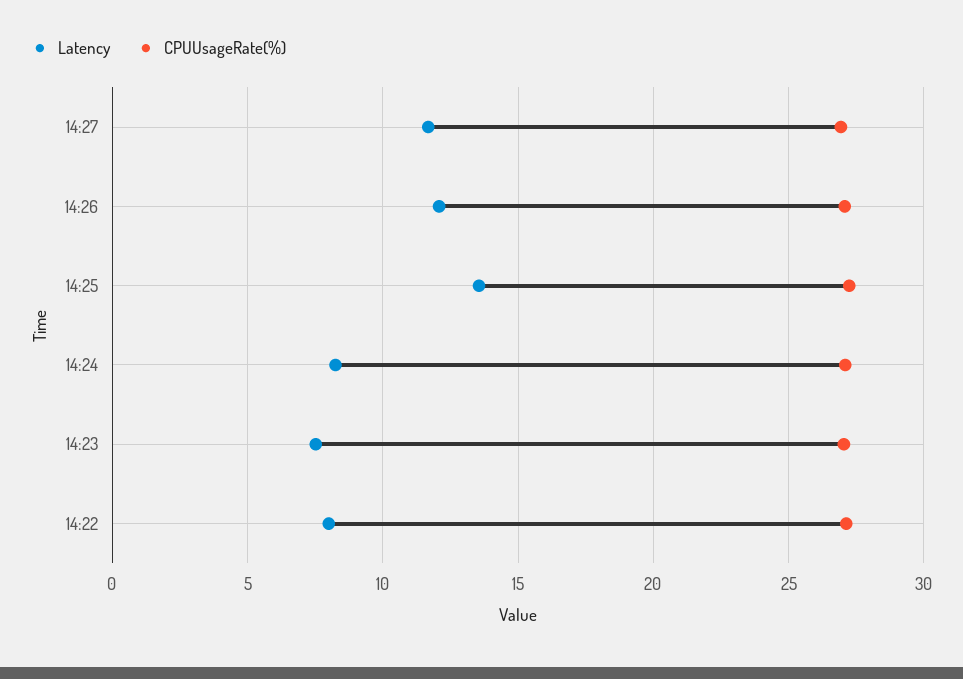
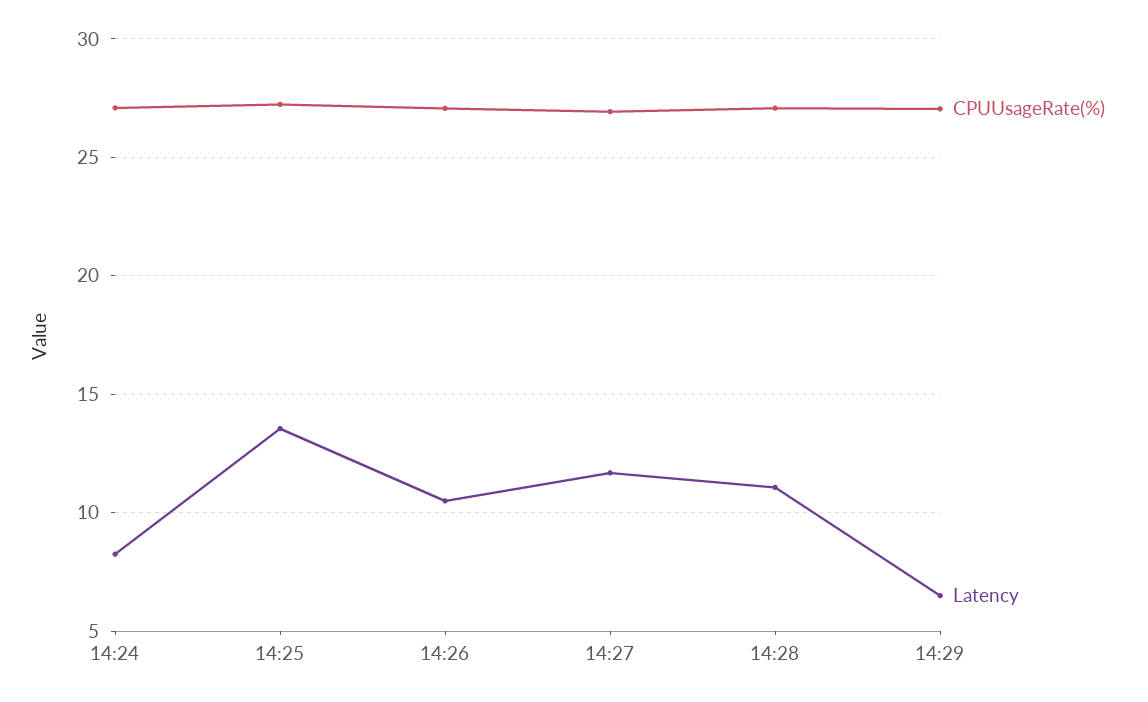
Latency, 14:26: 12 -> 10.5
Latency, 14:23: 7.5 -> none
CPUUsageRate(%), 14:23: 27 -> none
Latency, 14:22: 8 -> none
CPUUsageRate(%), 14:22: 27 -> none
CPUUsageRate(%), 14:28: none -> 27
Latency, 14:28: none -> 11
CPUUsageRate(%), 14:29: none -> 27
Latency, 14:29: none -> 6.5

